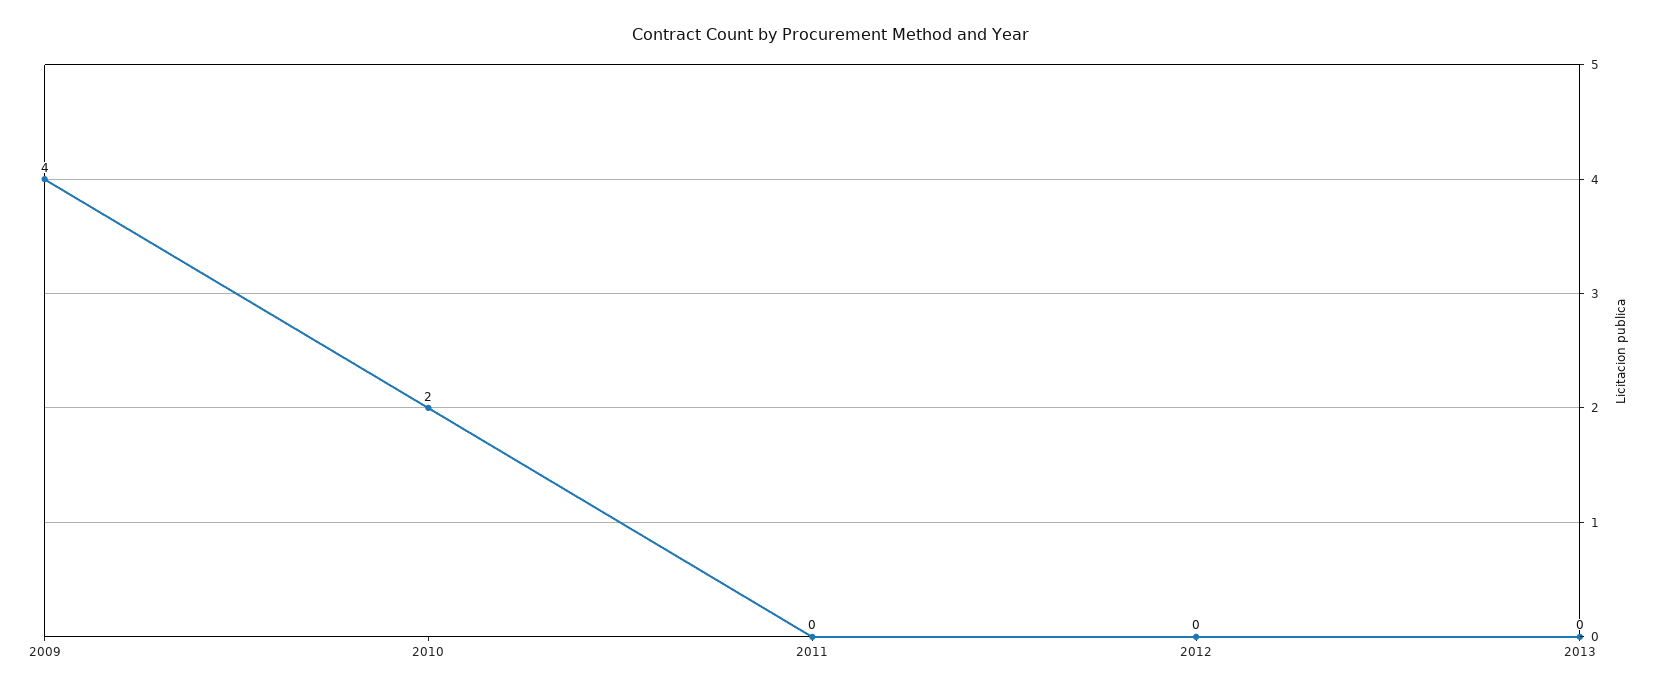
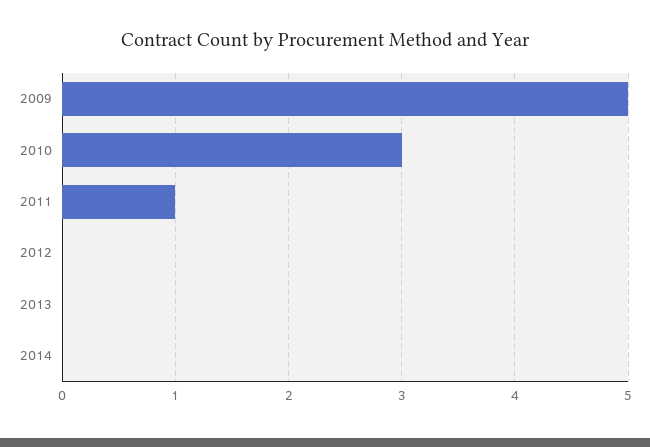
2009: 4 -> 5
2010: 2 -> 3
2011: 0 -> 1
2014: none -> 0

